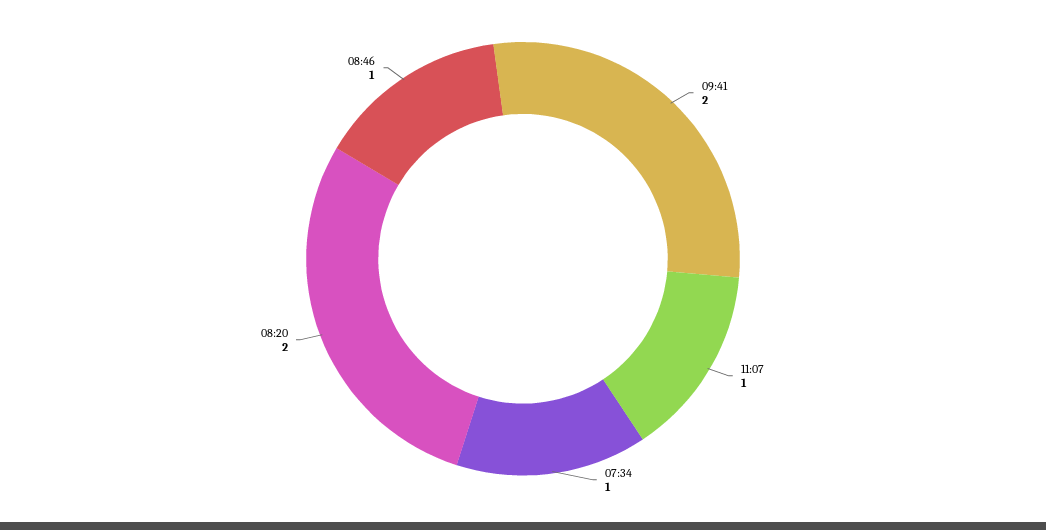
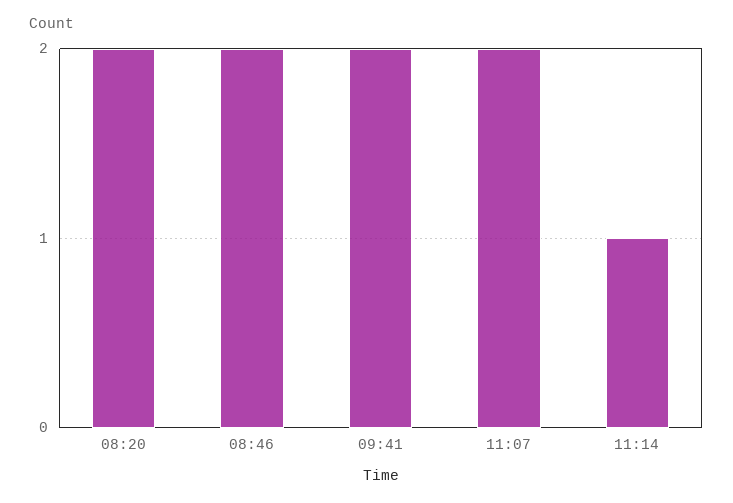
11:07: 1 -> 2
07:34: 1 -> none
08:46: 1 -> 2
11:14: none -> 1

